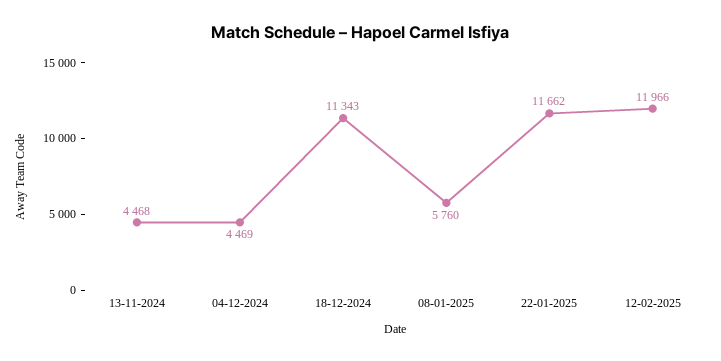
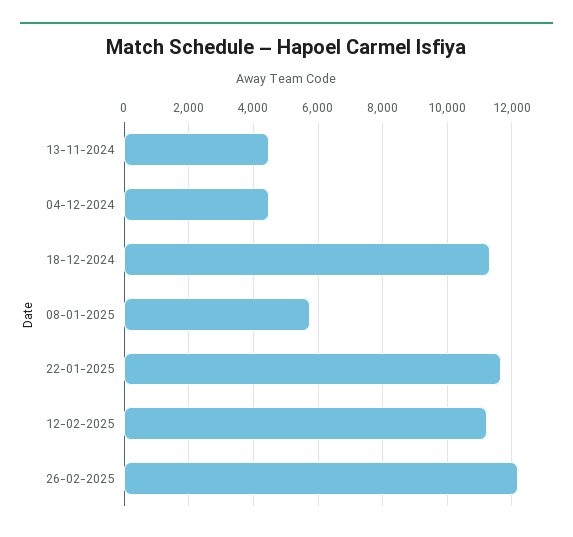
12-02-2025: 11966 -> 11200
26-02-2025: none -> 12200

